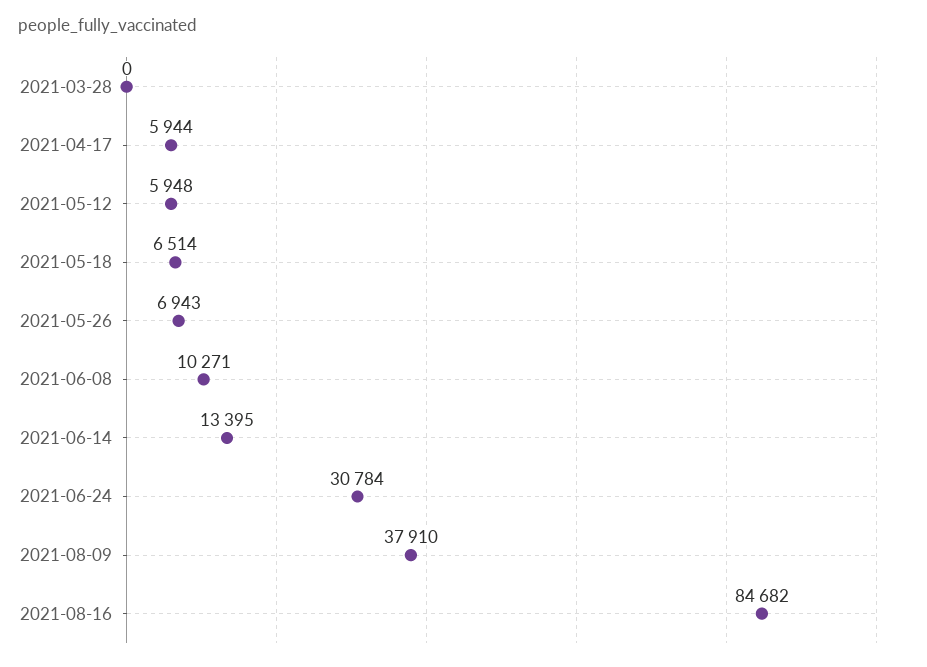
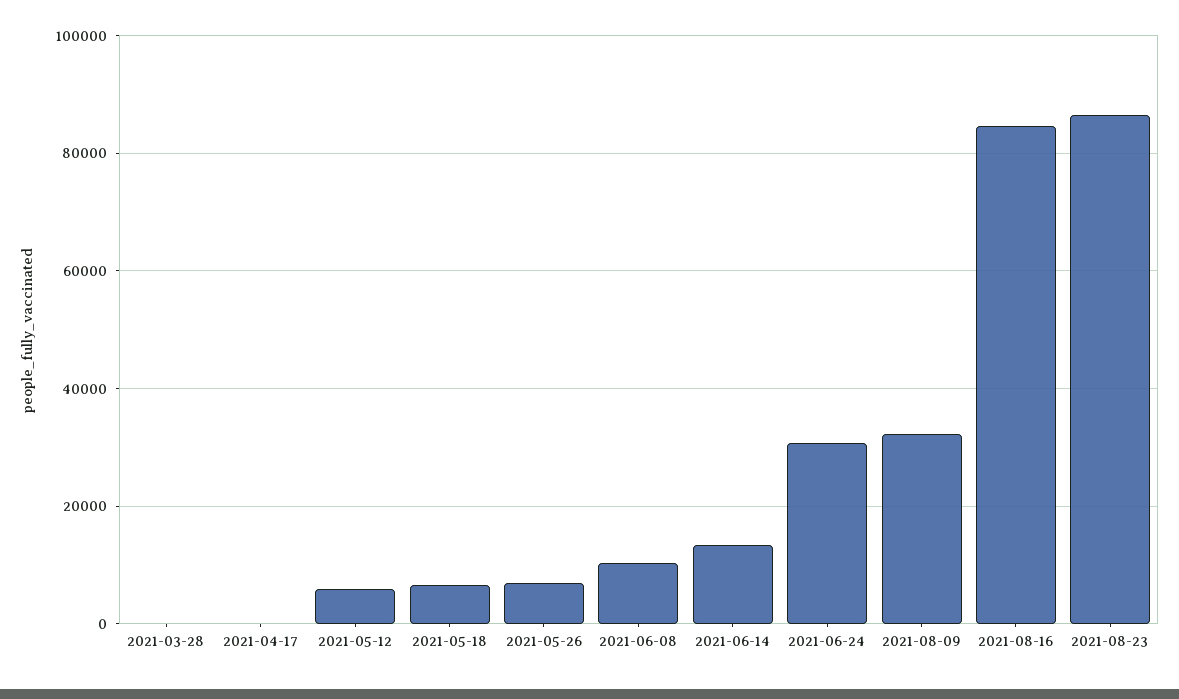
2021-04-17: 5944 -> 0
2021-08-09: 37910 -> 32000
2021-08-23: none -> 86000

